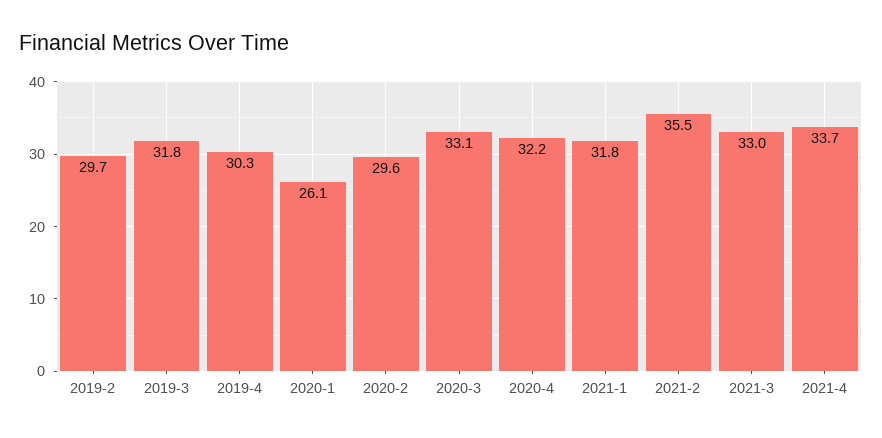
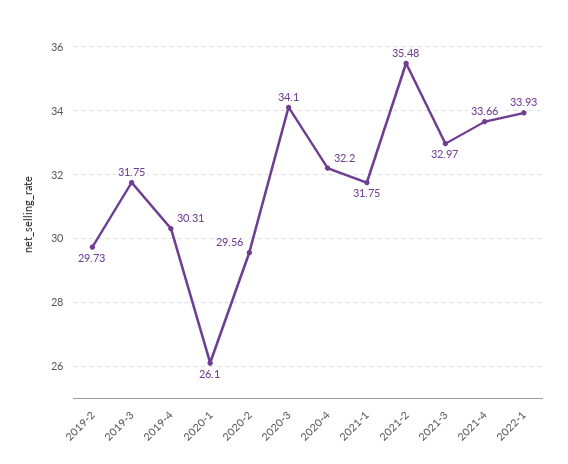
2020-3: 33.1 -> 34.1
2022-1: none -> 33.93

